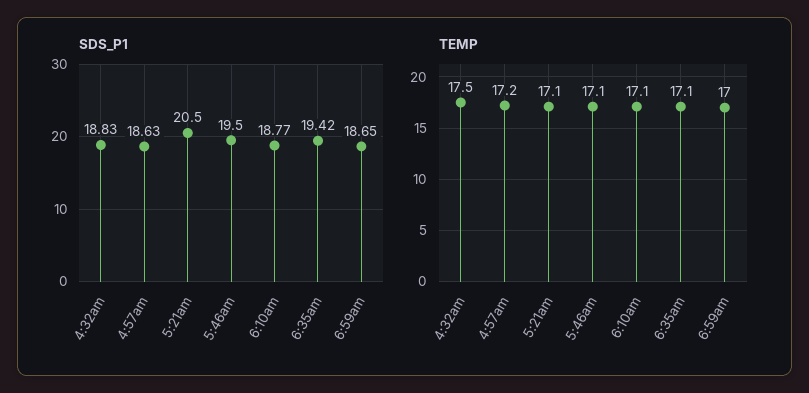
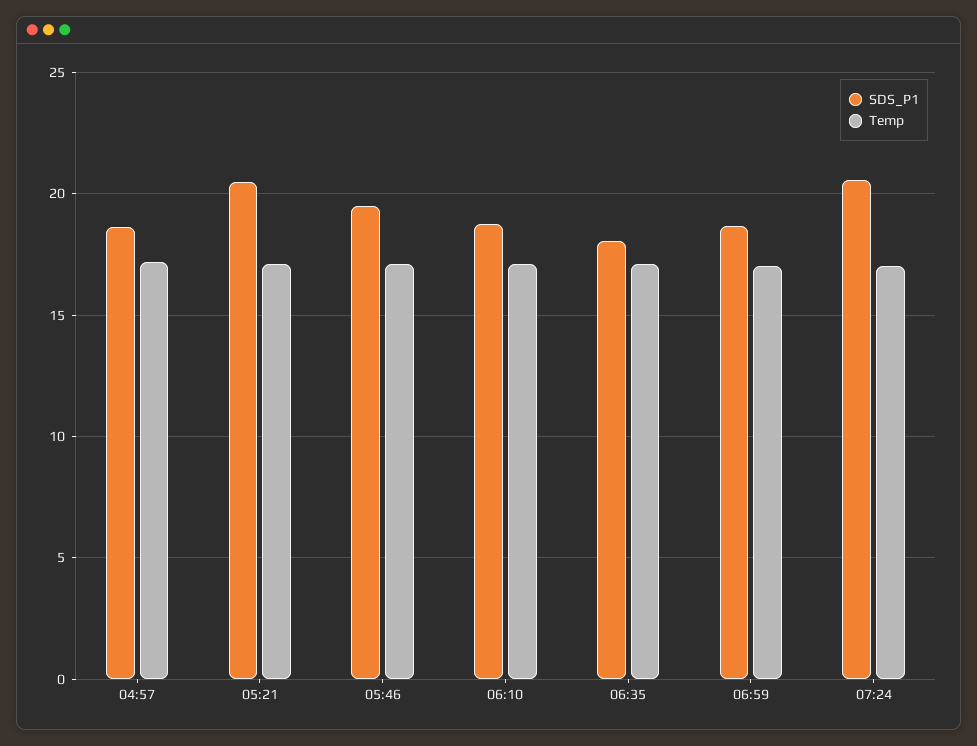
SDS_P1, 4:32am: 18.83 -> none
SDS_P1, 6:35am: 19.42 -> 18
TEMP, 4:32am: 17.5 -> none
SDS_P1, 07:24: none -> 20.5
TEMP, 07:24: none -> 17

